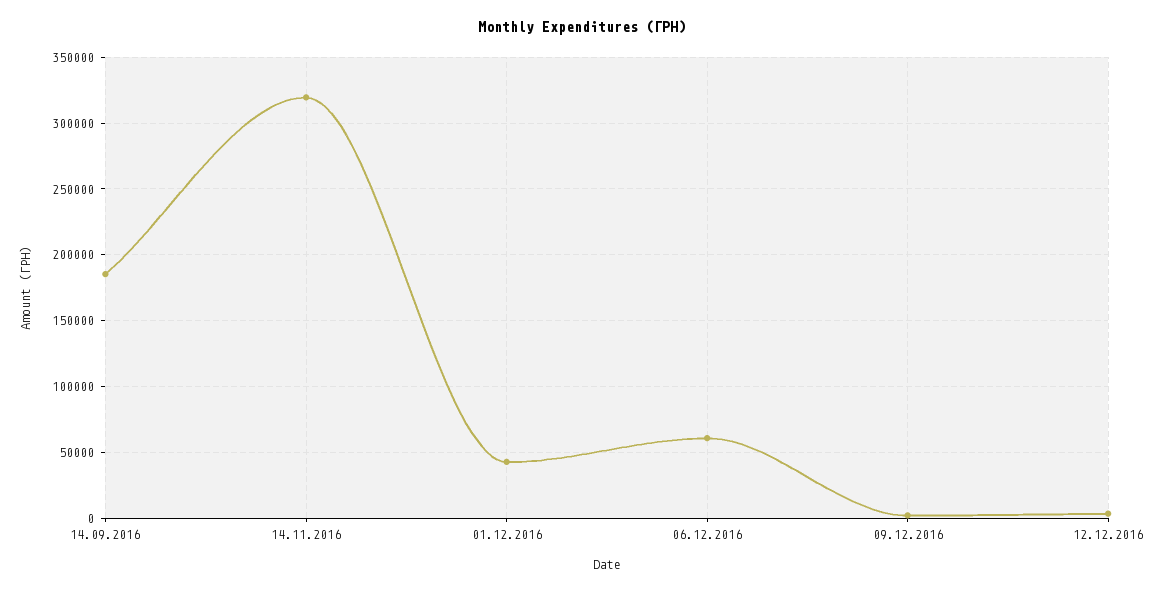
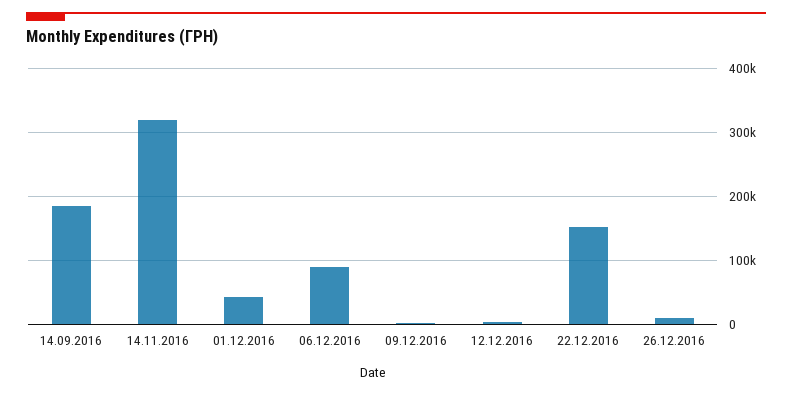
06.12.2016: 60000 -> 90000
22.12.2016: none -> 150000
26.12.2016: none -> 10000

